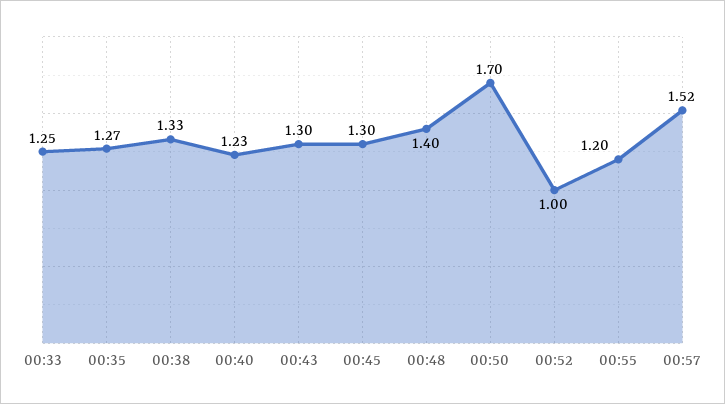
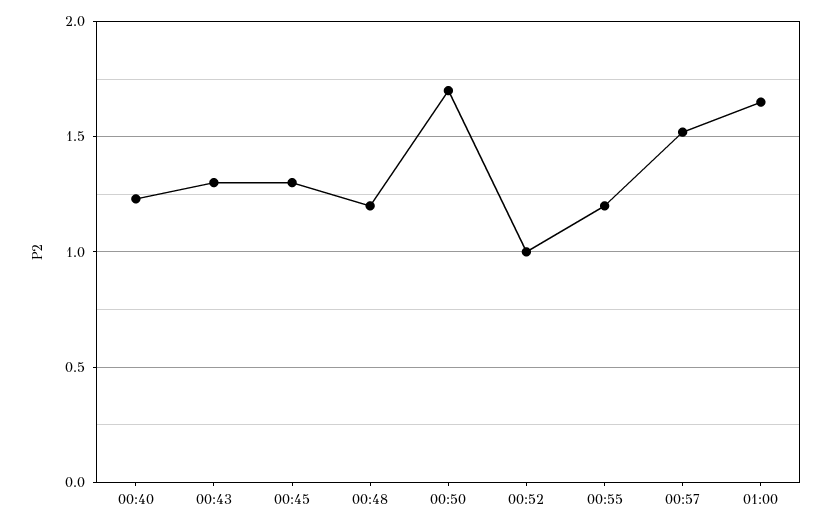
00:33: 1.25 -> none
00:35: 1.27 -> none
00:38: 1.33 -> none
00:48: 1.4 -> 1.2
01:00: none -> 1.65

